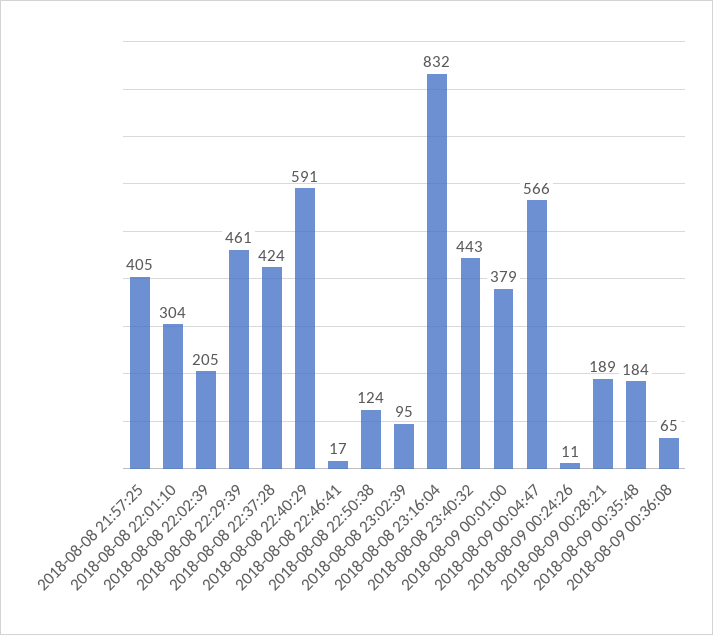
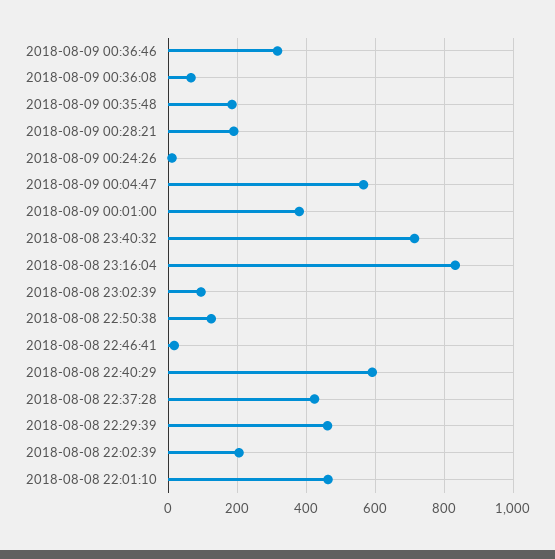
2018-08-08 21:57:25: 405 -> none
2018-08-08 22:01:10: 304 -> 460
2018-08-08 23:40:32: 443 -> 720
2018-08-09 00:36:46: none -> 320

